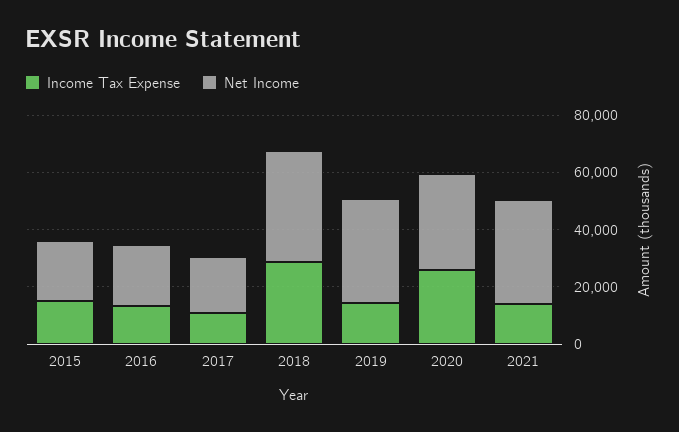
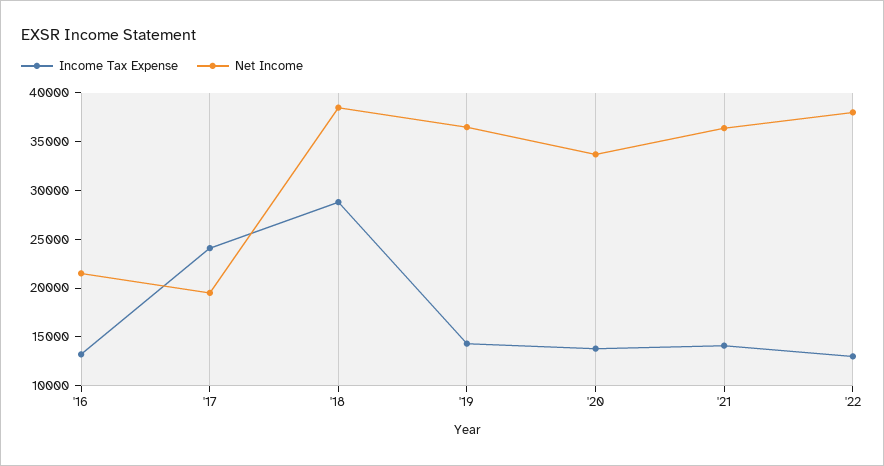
Income Tax Expense, 2015: 15000 -> none
Net Income, 2015: 20000 -> none
Income Tax Expense, 2017: 10000 -> 24000
Income Tax Expense, 2020: 25000 -> 14000
Income Tax Expense, '22: none -> 13000
Net Income, '22: none -> 38000

